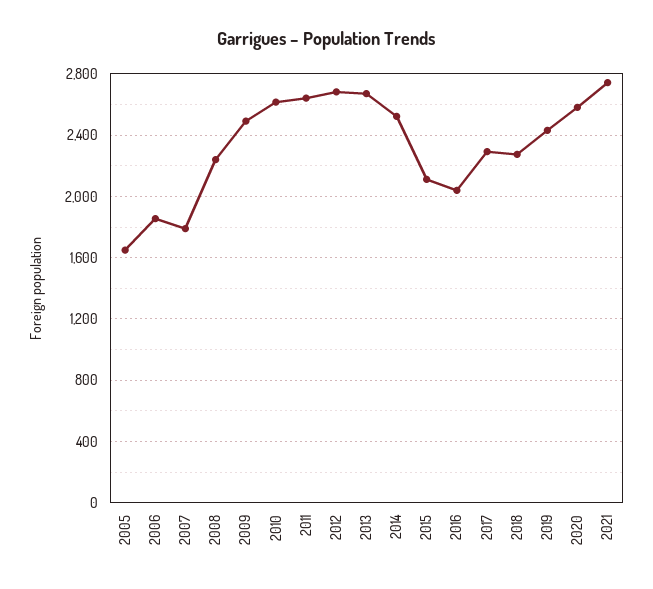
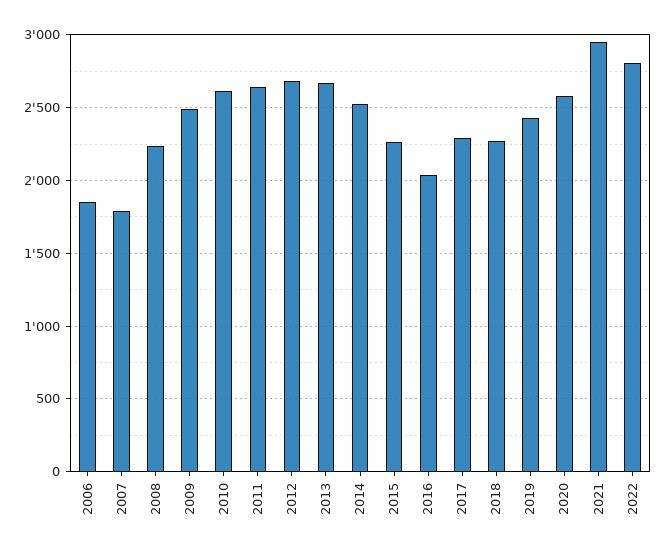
2005: 1650 -> none
2015: 2100 -> 2250
2021: 2750 -> 2950
2022: none -> 2800

